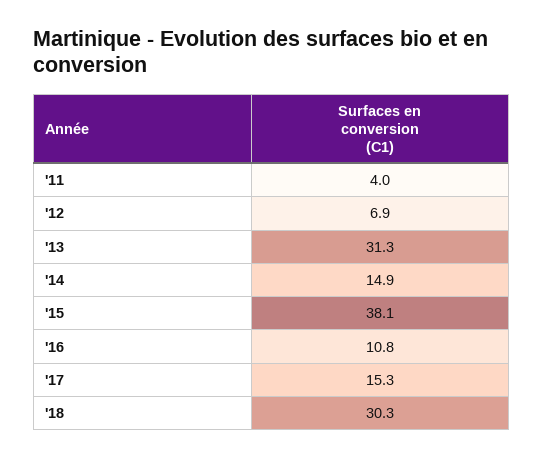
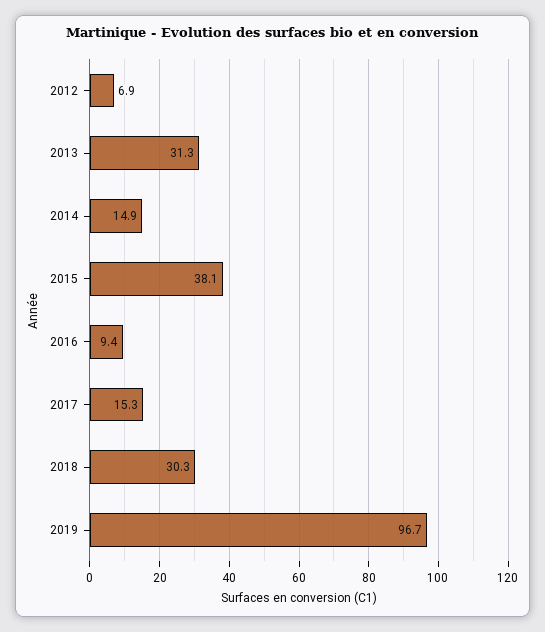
'11: 4 -> none
'16: 10.8 -> 9.4
2019: none -> 96.7

